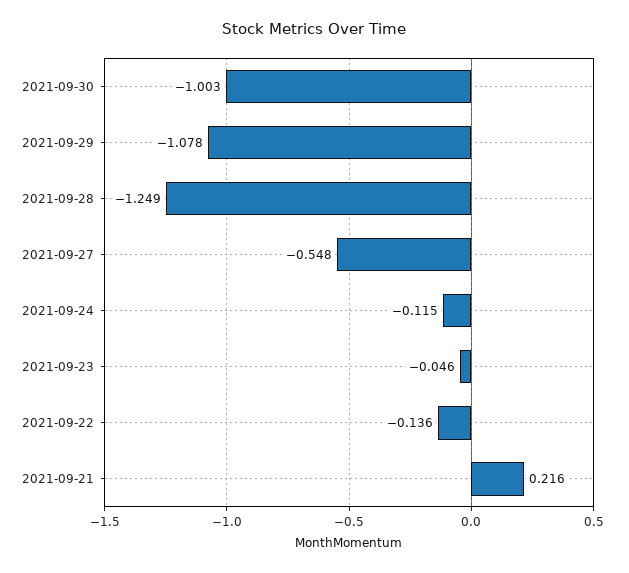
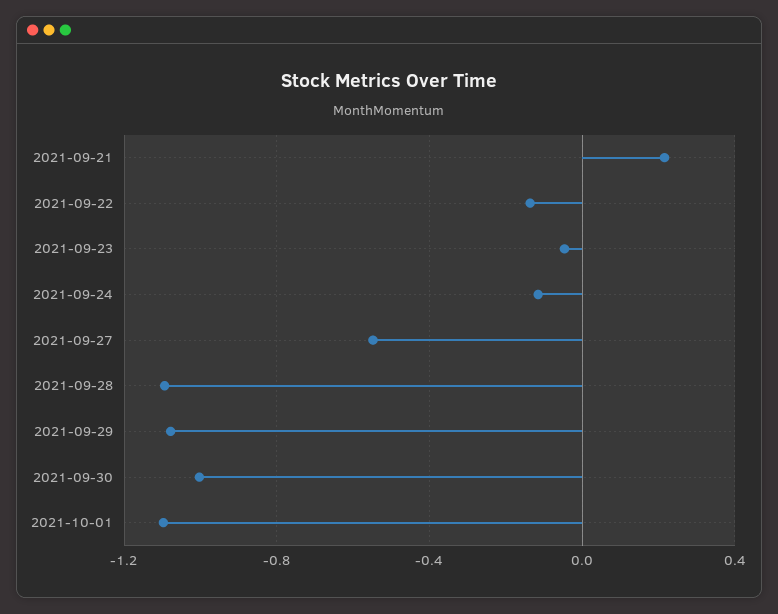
2021-09-28: -1.249 -> -1.1
2021-10-01: none -> -1.1

